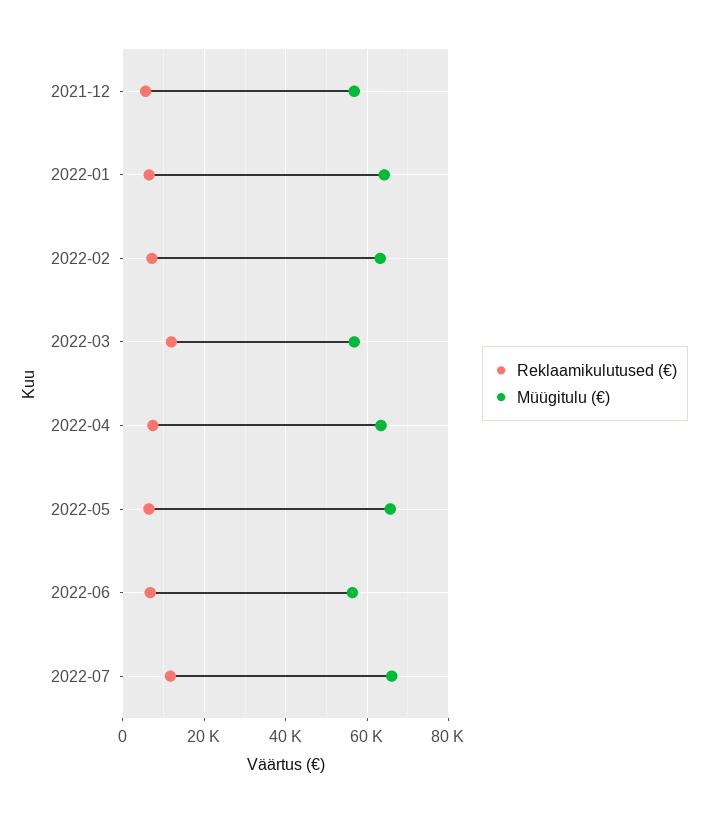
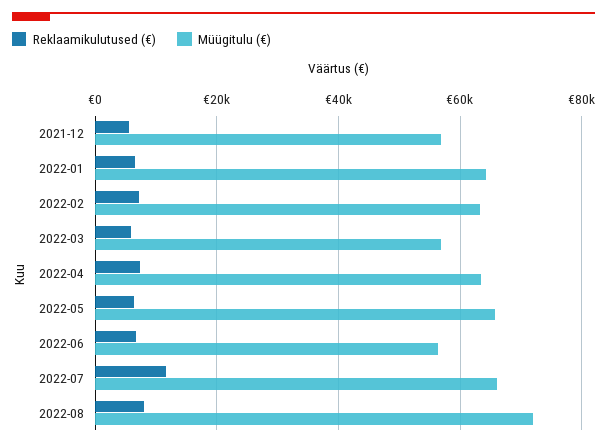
Reklaamikulutused (€), 2022-03: 12000 -> 6000
Reklaamikulutused (€), 2022-08: none -> 8000
Müügitulu (€), 2022-08: none -> 72000

